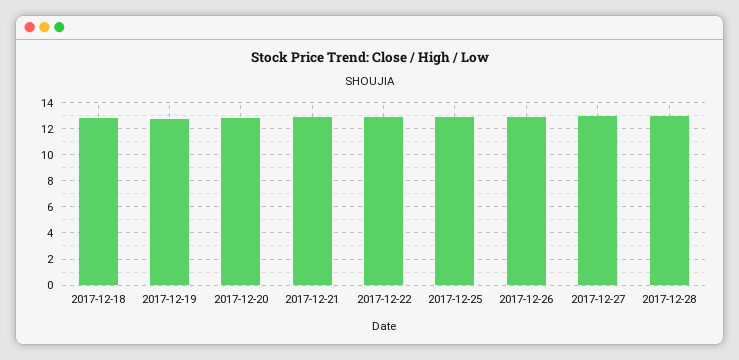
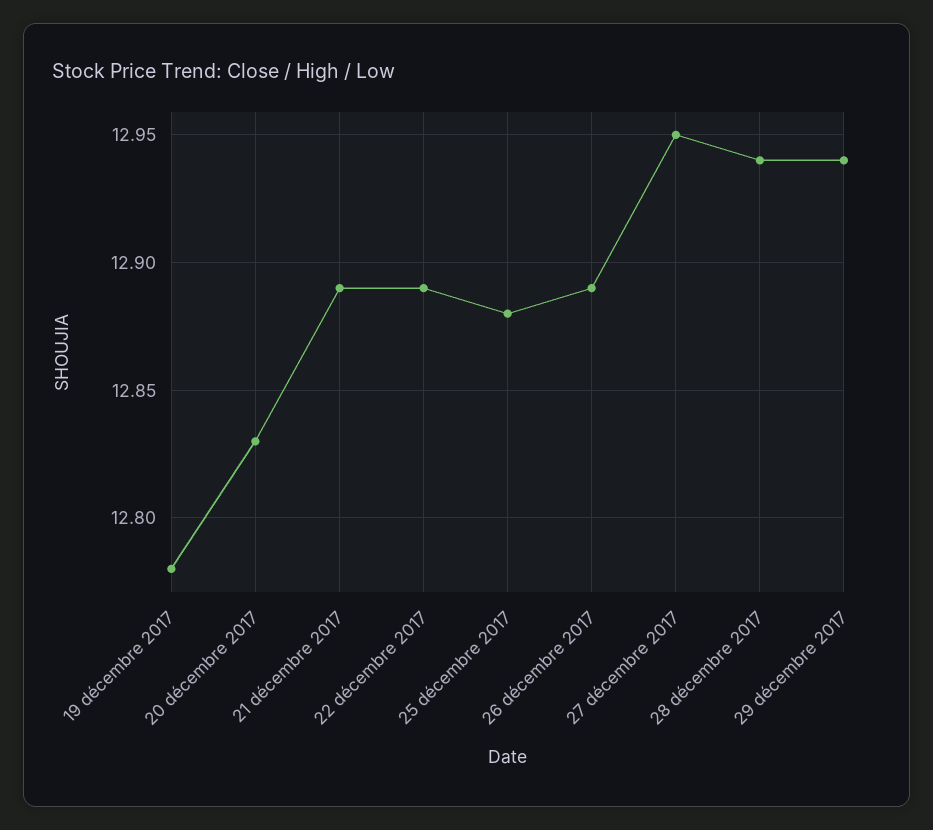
2017-12-18: 13 -> none
29 décembre 2017: none -> 12.94

